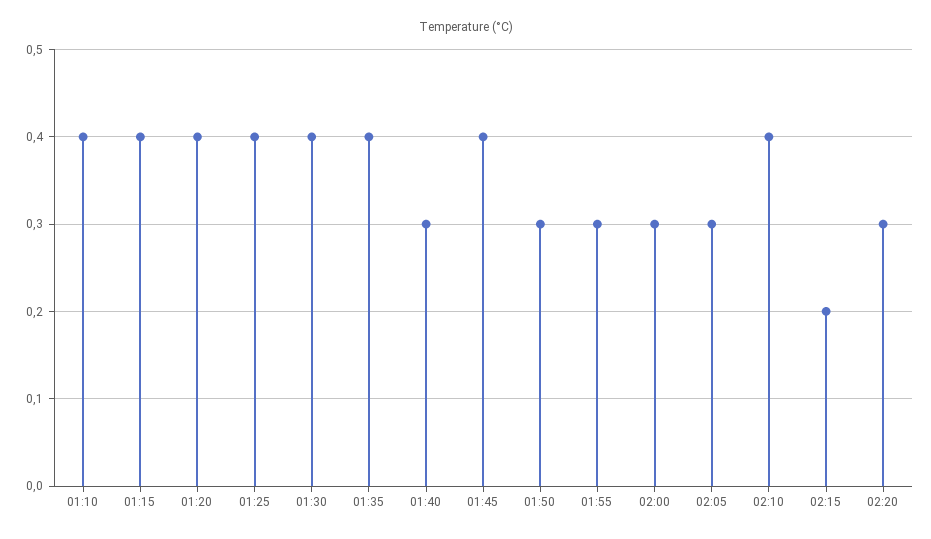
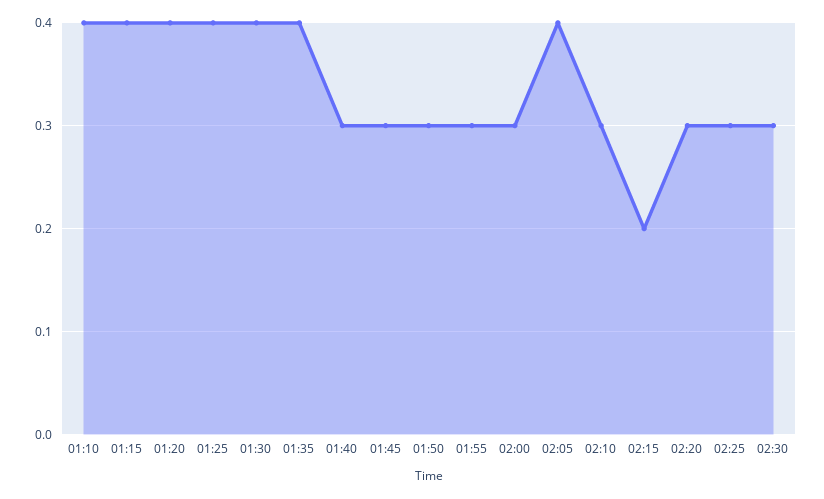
01:45: 0.4 -> 0.3
02:05: 0.3 -> 0.4
02:10: 0.4 -> 0.3
02:25: none -> 0.3
02:30: none -> 0.3

